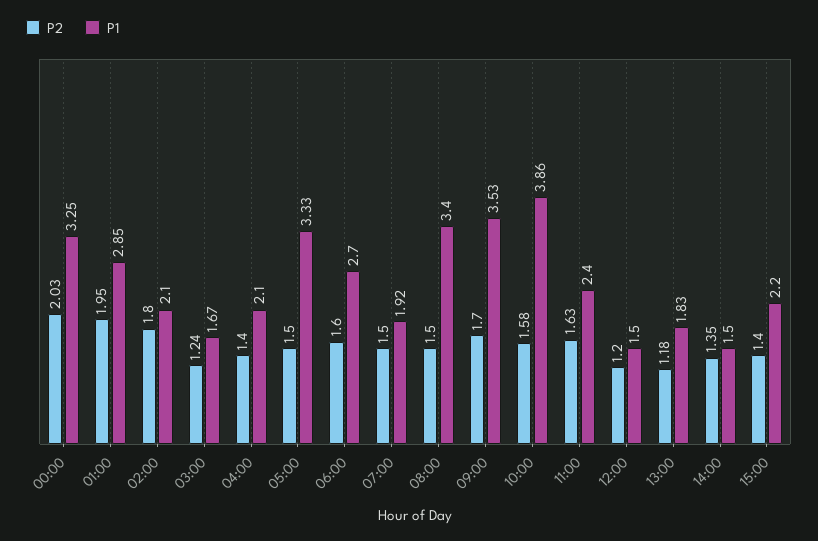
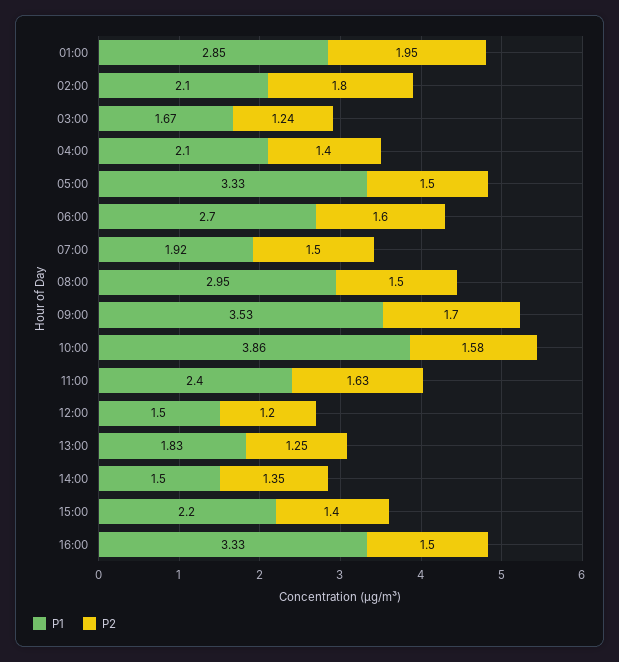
P2, 00:00: 2.03 -> none
P1, 00:00: 3.25 -> none
P1, 08:00: 3.4 -> 2.95
P2, 13:00: 1.18 -> 1.25
P1, 16:00: none -> 3.33
P2, 16:00: none -> 1.5

